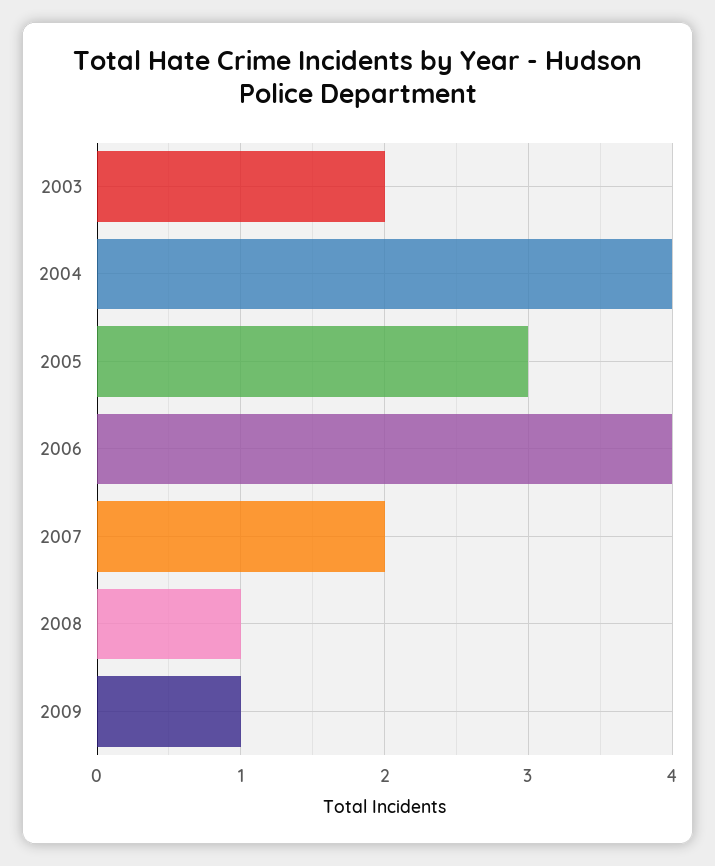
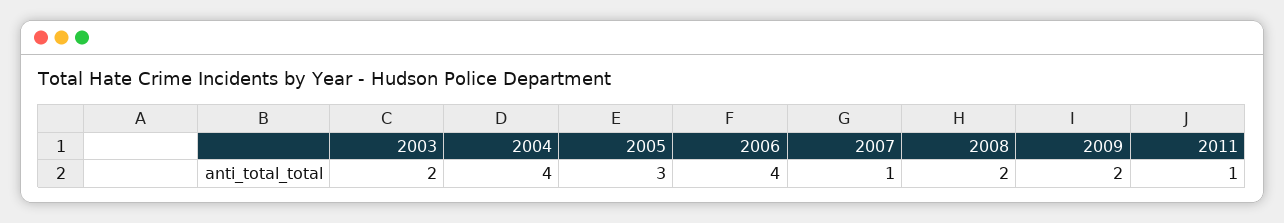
2007: 2 -> 1
2008: 1 -> 2
2009: 1 -> 2
2011: none -> 1

